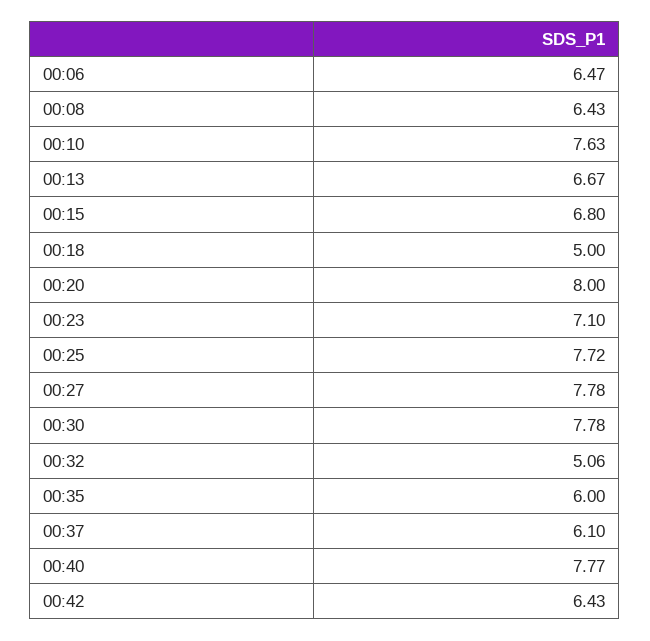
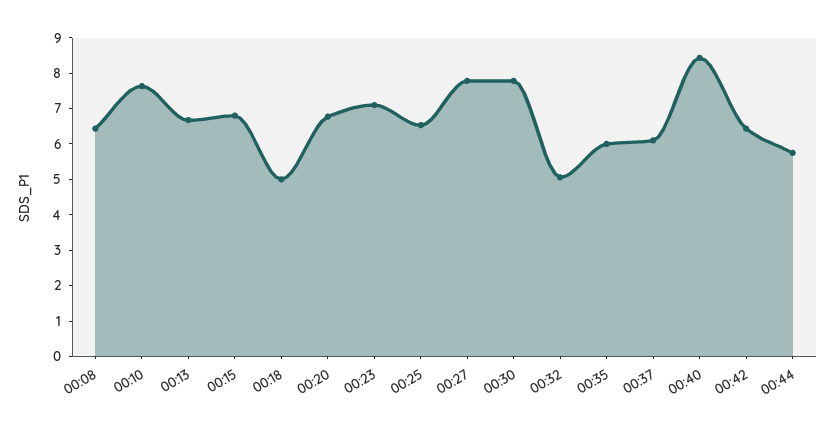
00:06: 6.47 -> none
00:20: 8 -> 6.75
00:25: 7.72 -> 6.5
00:40: 7.77 -> 8.5
00:44: none -> 5.75

